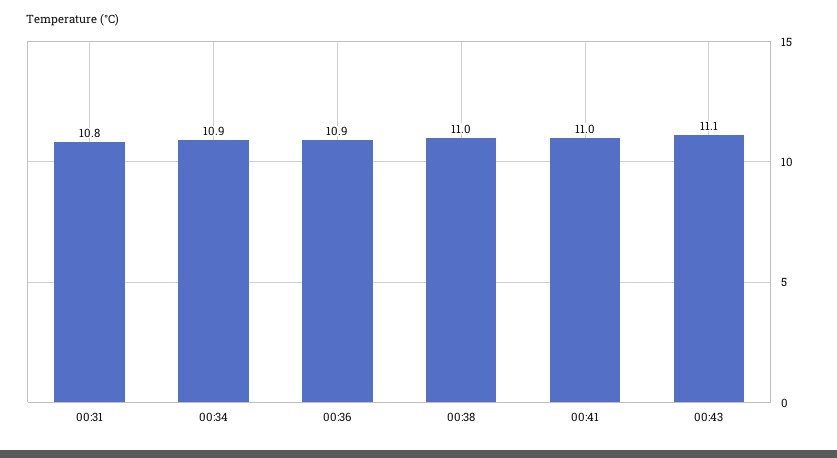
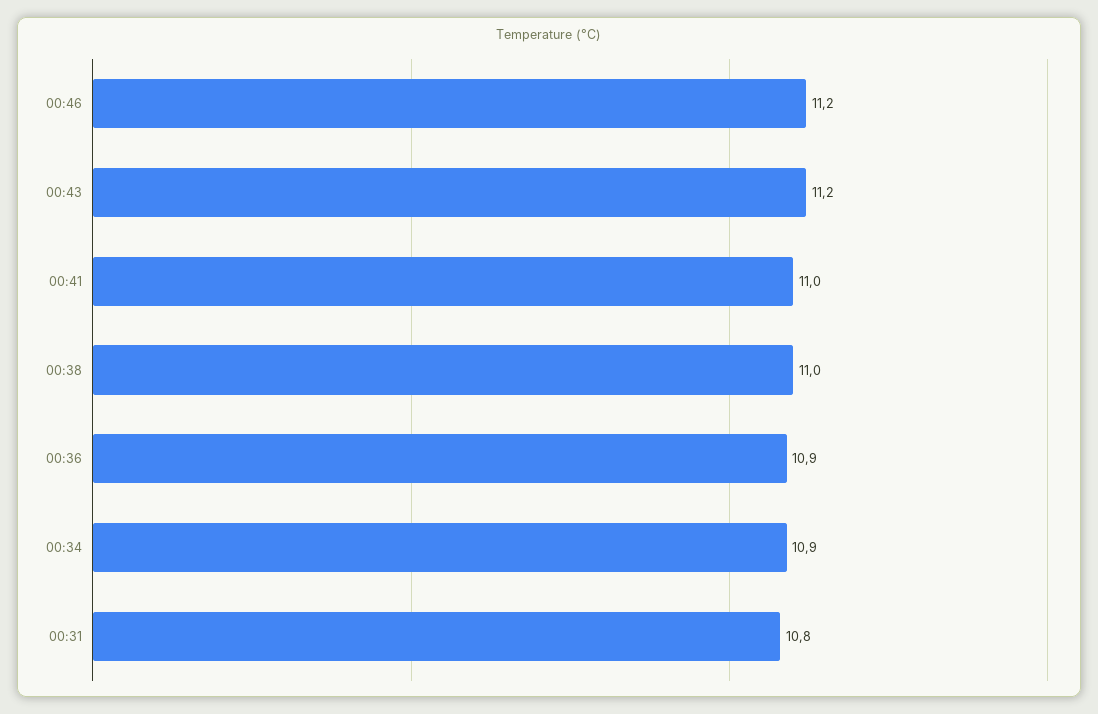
00:43: 11.1 -> 11.2
00:46: none -> 11.2

